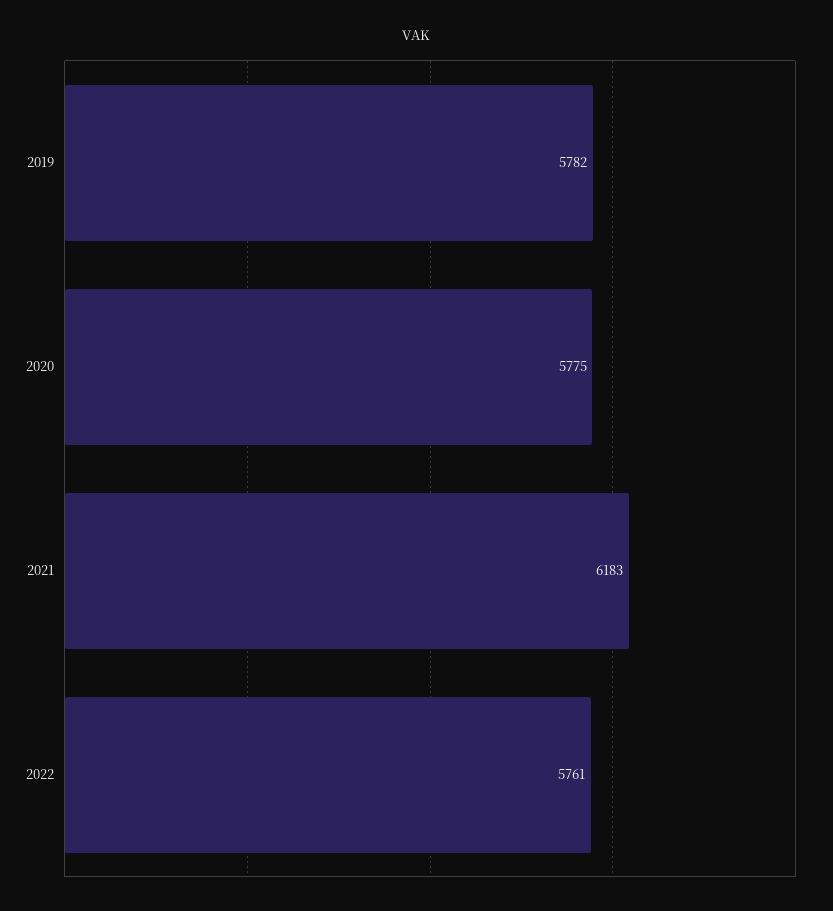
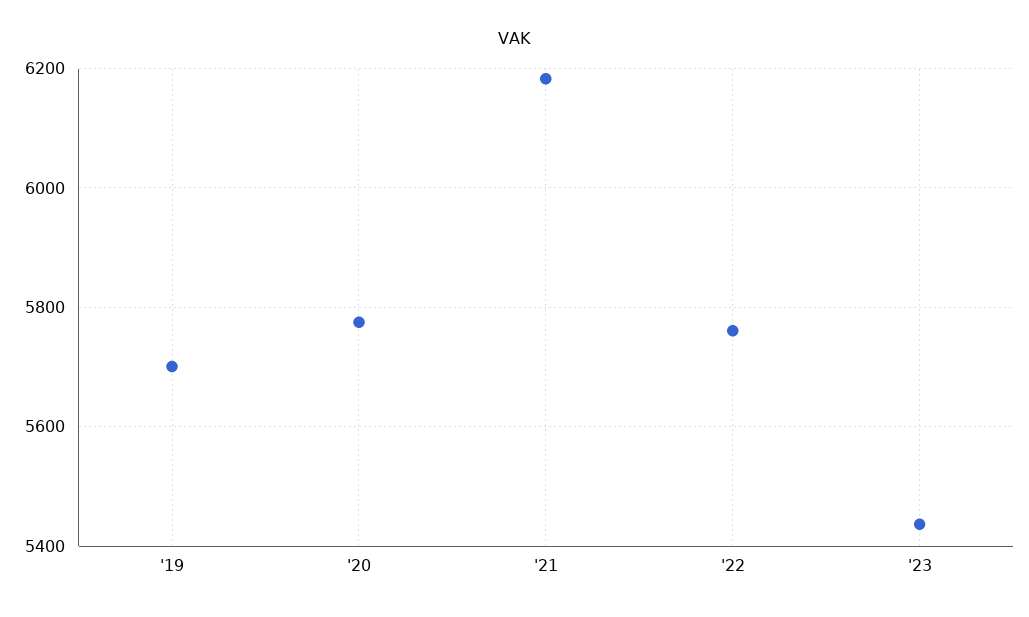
2019: 5782 -> 5700
'23: none -> 5440

